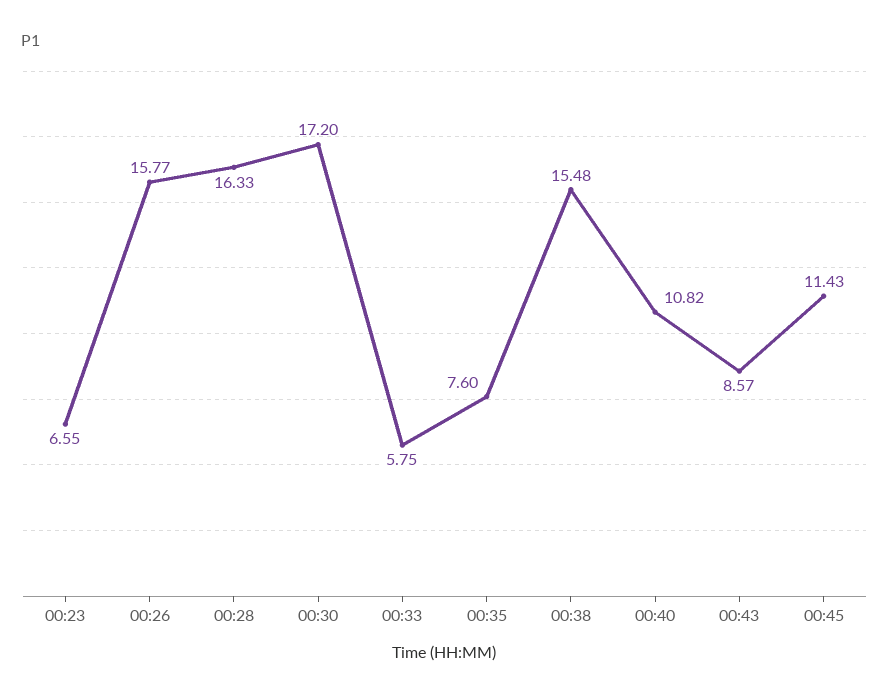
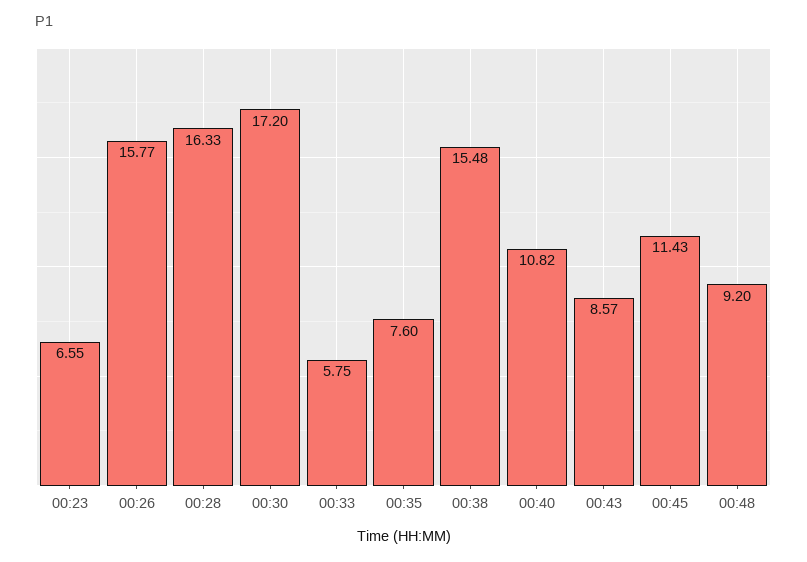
00:48: none -> 9.2

